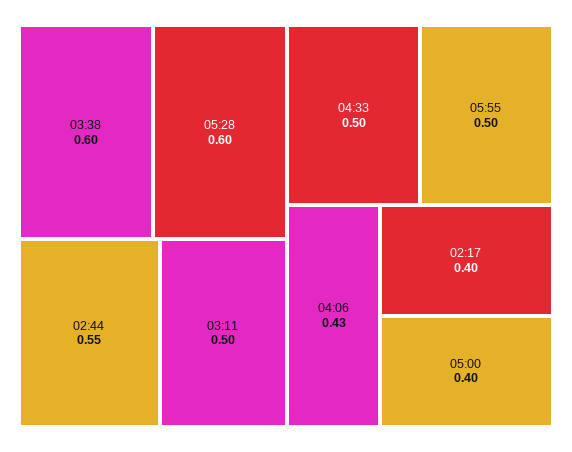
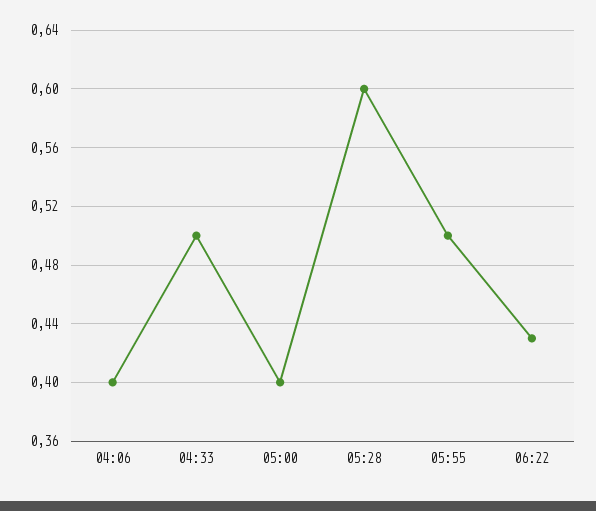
03:38: 0.6 -> none
02:44: 0.55 -> none
03:11: 0.5 -> none
04:06: 0.43 -> 0.4
02:17: 0.4 -> none
06:22: none -> 0.43

